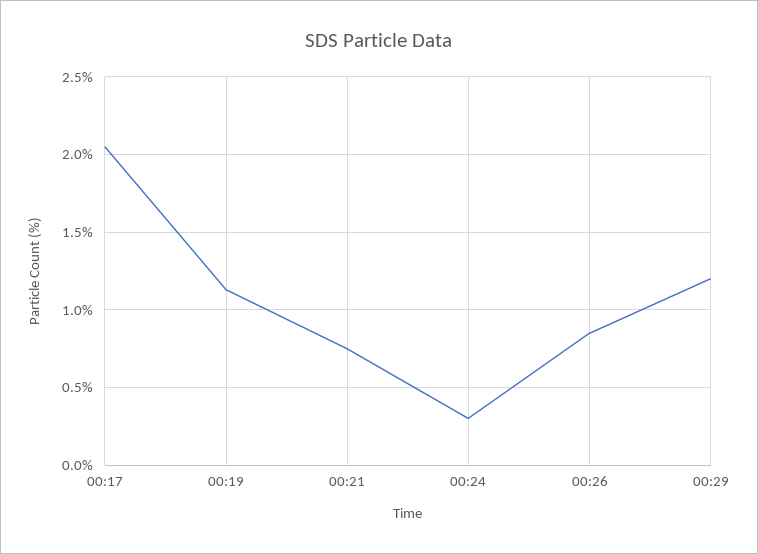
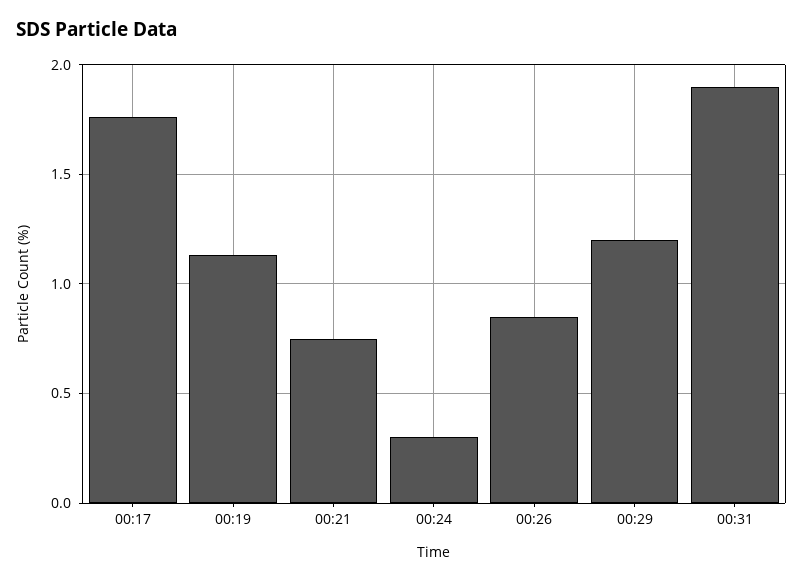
00:17: 2.05 -> 1.75
00:31: none -> 1.9

